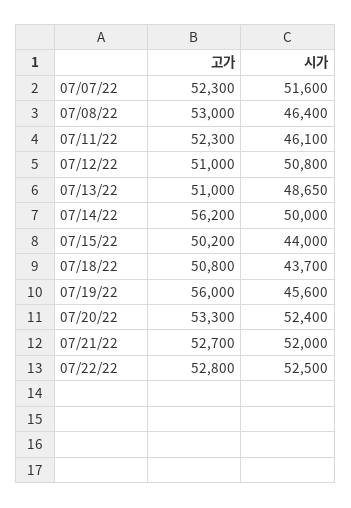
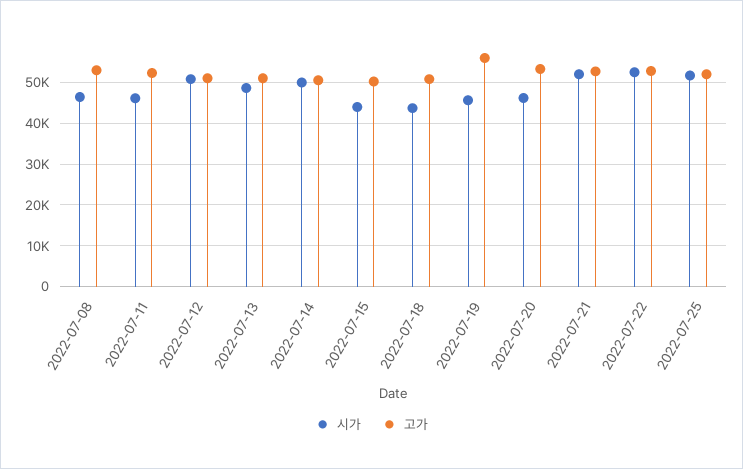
고가, 07/07/22: 52300 -> none
시가, 07/07/22: 51600 -> none
고가, 07/14/22: 56200 -> 50000
시가, 07/20/22: 52400 -> 46000
시가, 2022-07-25: none -> 52000
고가, 2022-07-25: none -> 52000

